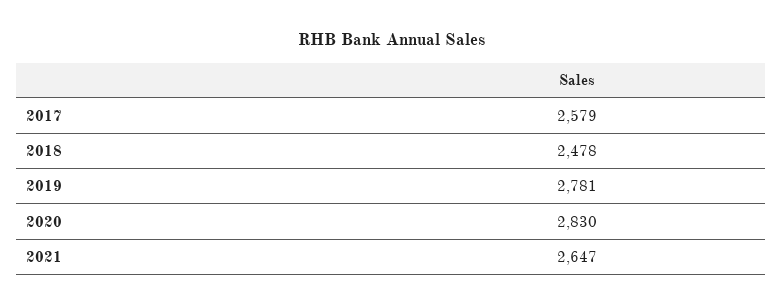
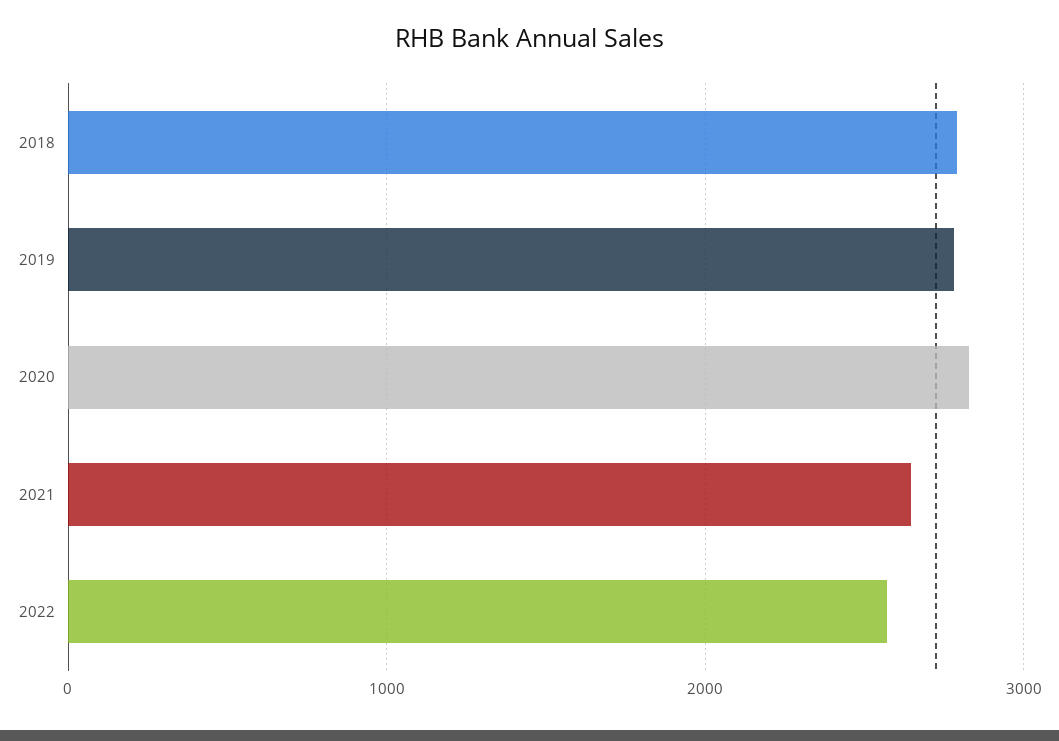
2017: 2579 -> none
2018: 2478 -> 2800
2022: none -> 2600

